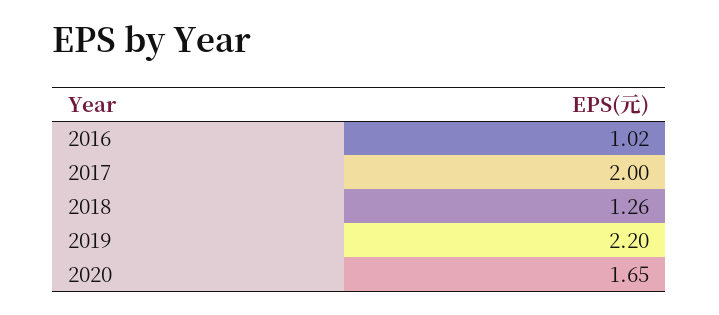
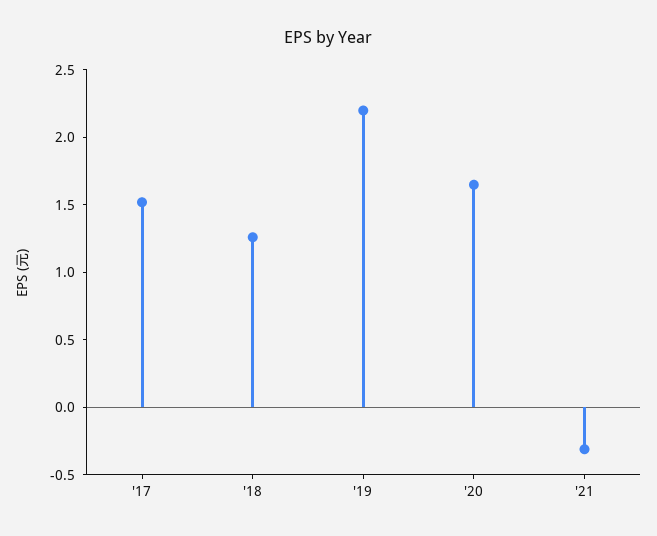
2016: 1.02 -> none
2017: 2 -> 1.5
'21: none -> -0.3

